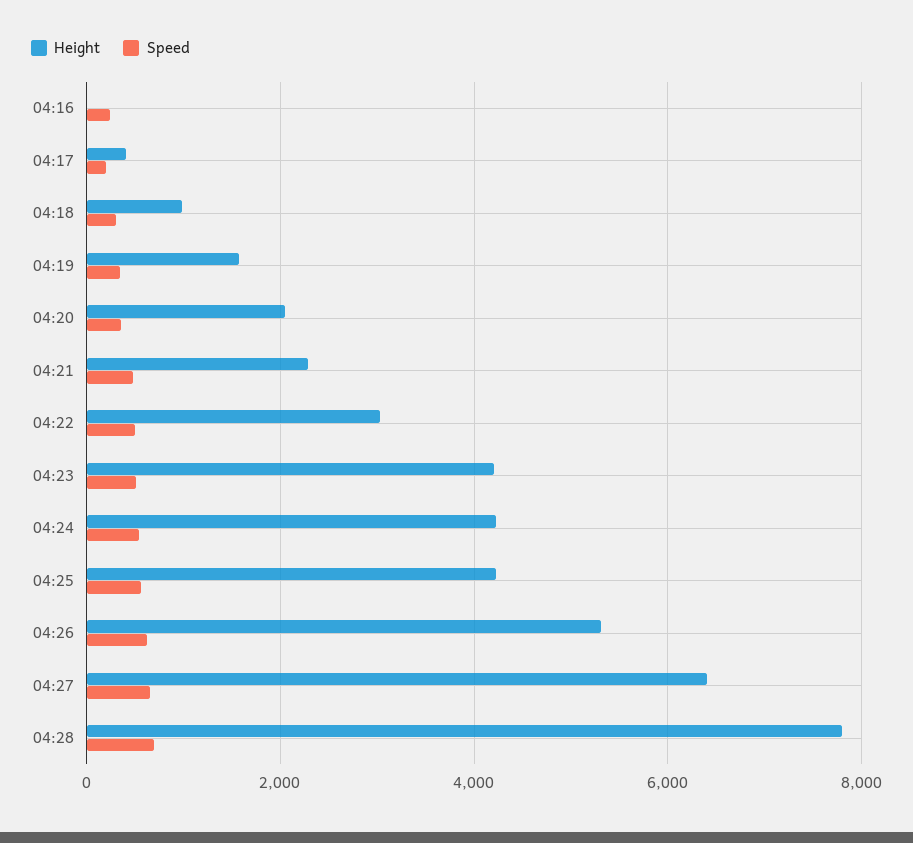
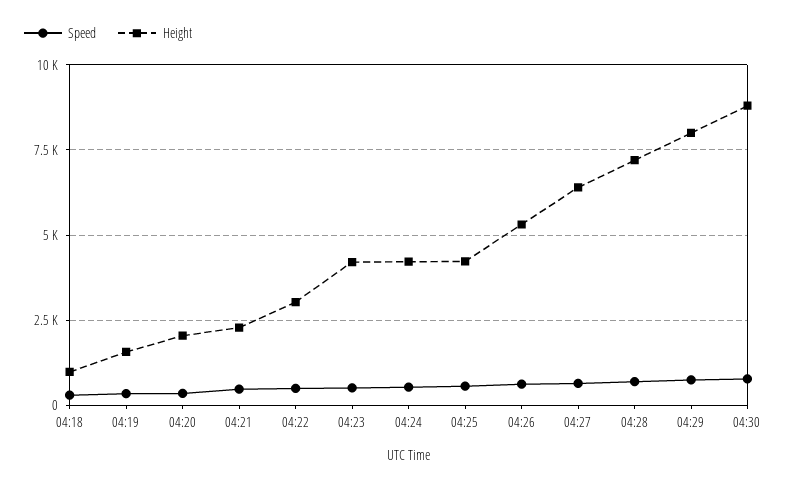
Height, 04:16: 0 -> none
Speed, 04:16: 200 -> none
Height, 04:17: 400 -> none
Speed, 04:17: 200 -> none
Height, 04:28: 7800 -> 7250
Speed, 04:29: none -> 750
Height, 04:29: none -> 8000
Speed, 04:30: none -> 750
Height, 04:30: none -> 8750

